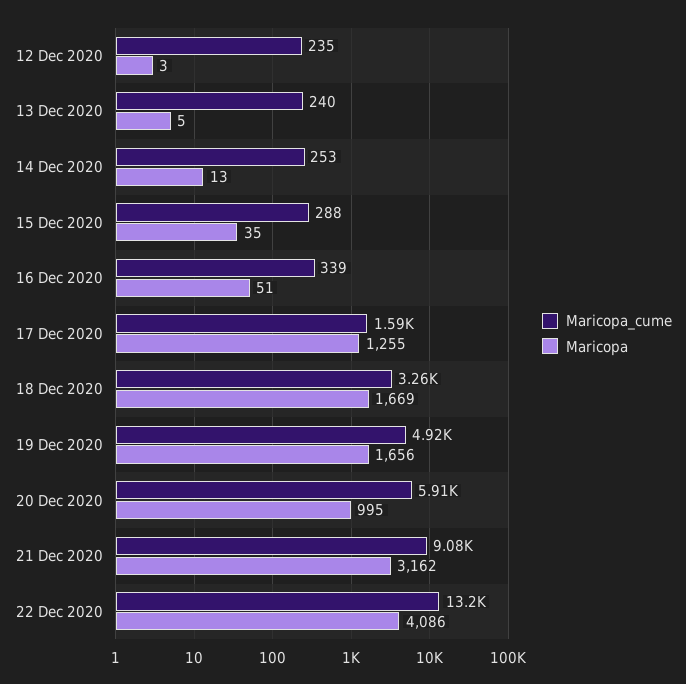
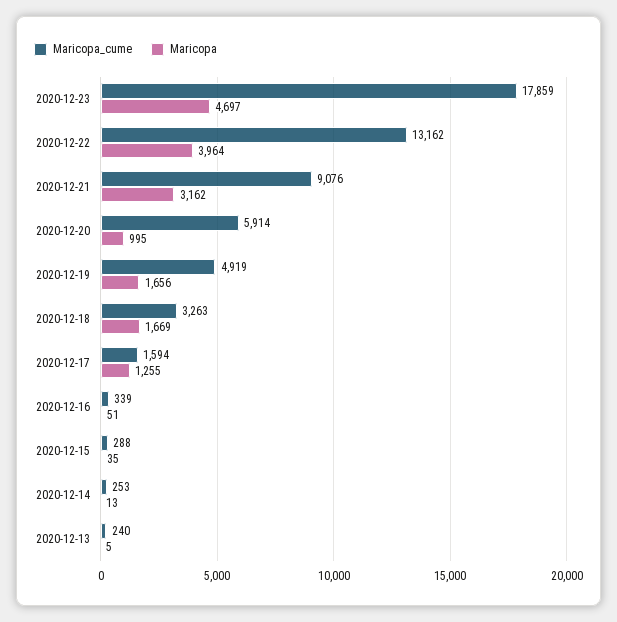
Maricopa_cume, 12 Dec 2020: 235 -> none
Maricopa, 12 Dec 2020: 3 -> none
Maricopa, 22 Dec 2020: 4086 -> 3964
Maricopa_cume, 2020-12-23: none -> 17859
Maricopa, 2020-12-23: none -> 4697

